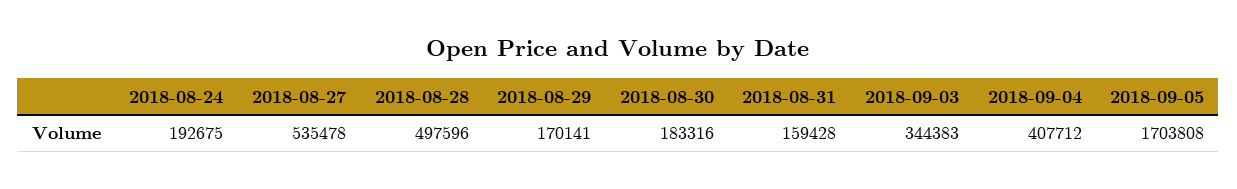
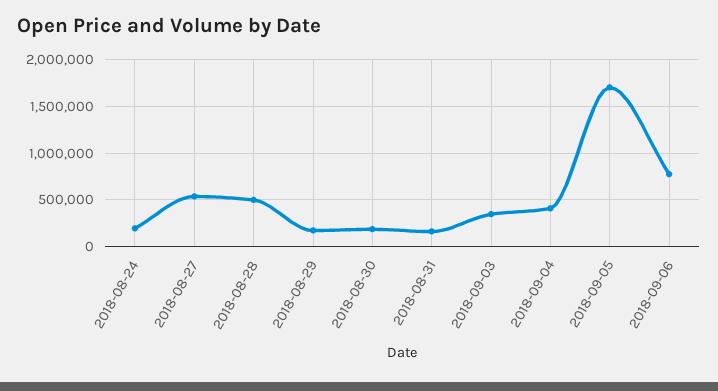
2018-09-06: none -> 800000

